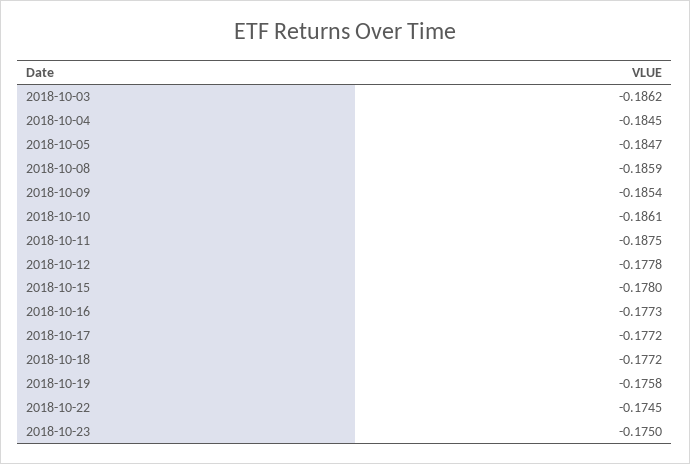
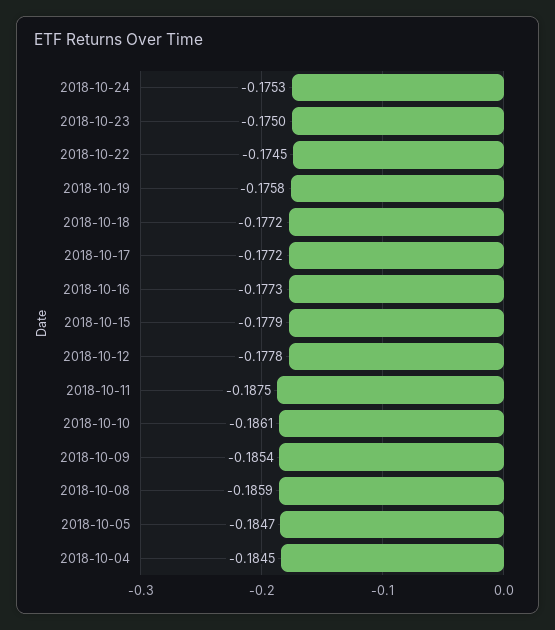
2018-10-03: -0.1862 -> none
2018-10-15: -0.178 -> -0.1779
2018-10-24: none -> -0.1753

